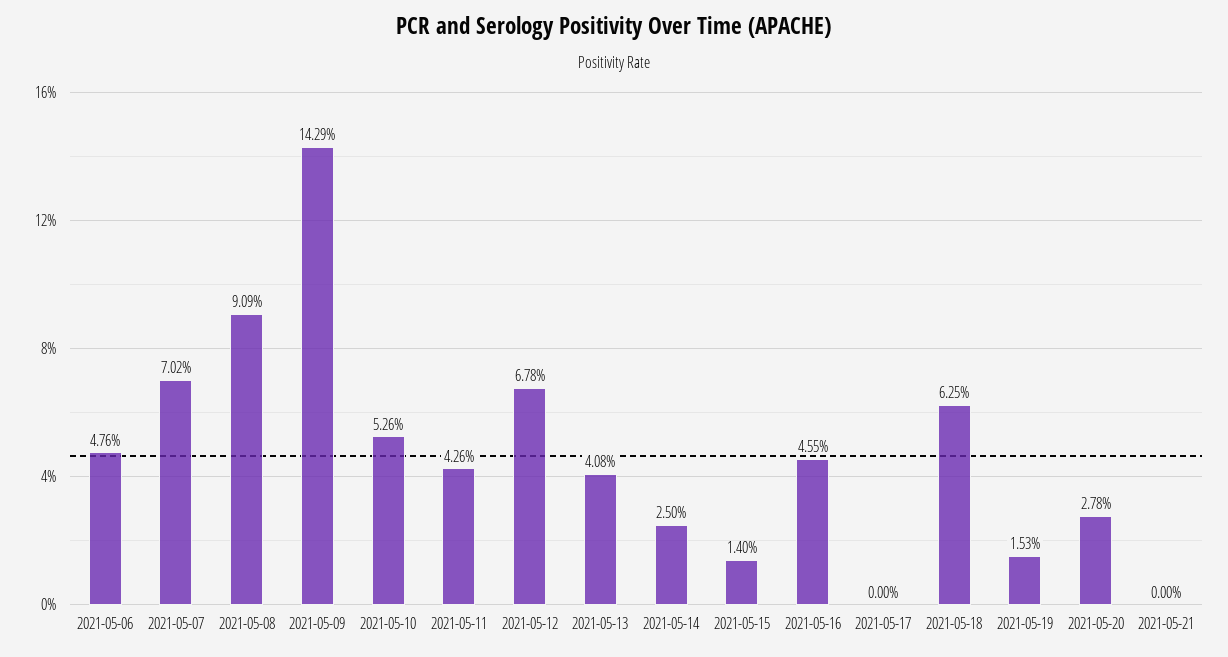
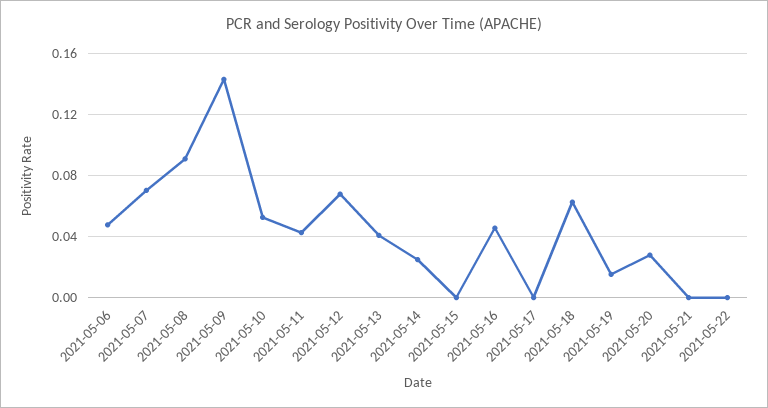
2021-05-15: 0.014 -> 0
2021-05-22: none -> 0

